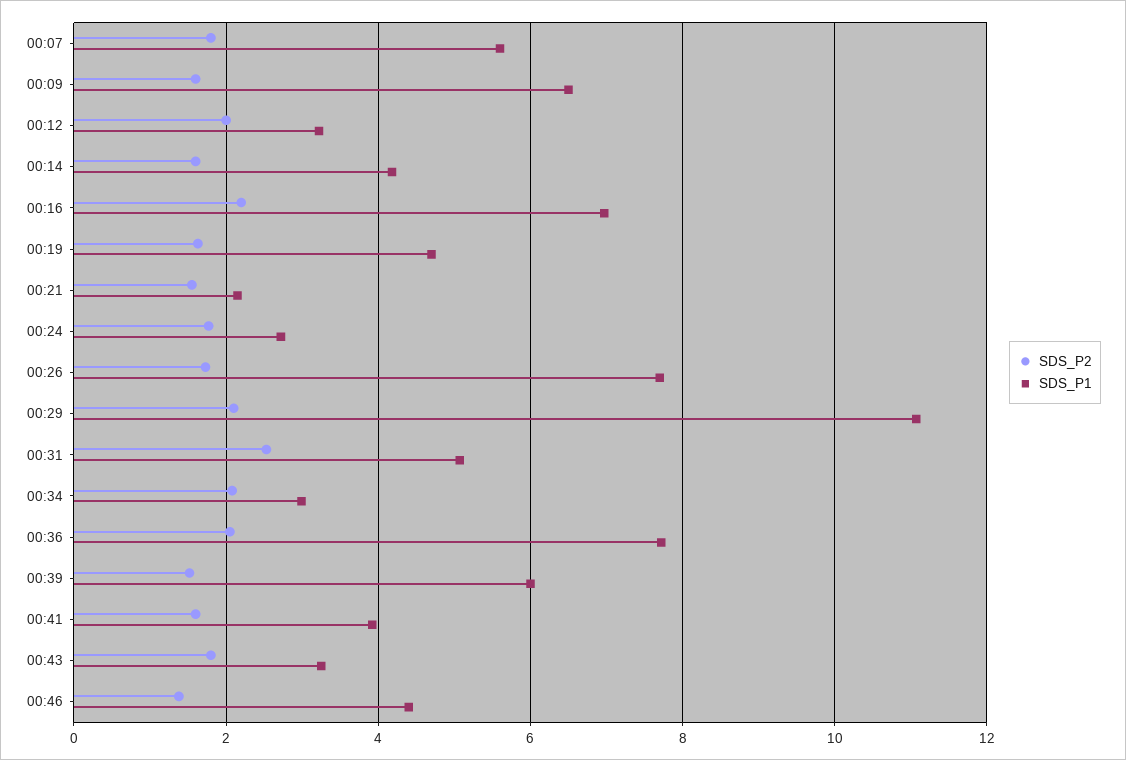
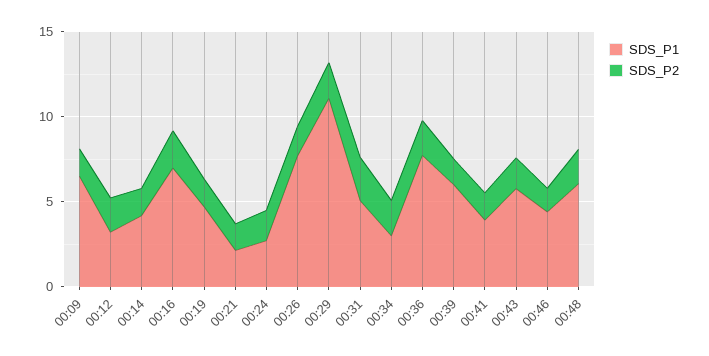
SDS_P2, 00:07: 1.8 -> none
SDS_P1, 00:07: 5.6 -> none
SDS_P1, 00:43: 3.2 -> 6
SDS_P1, 00:48: none -> 6
SDS_P2, 00:48: none -> 2

